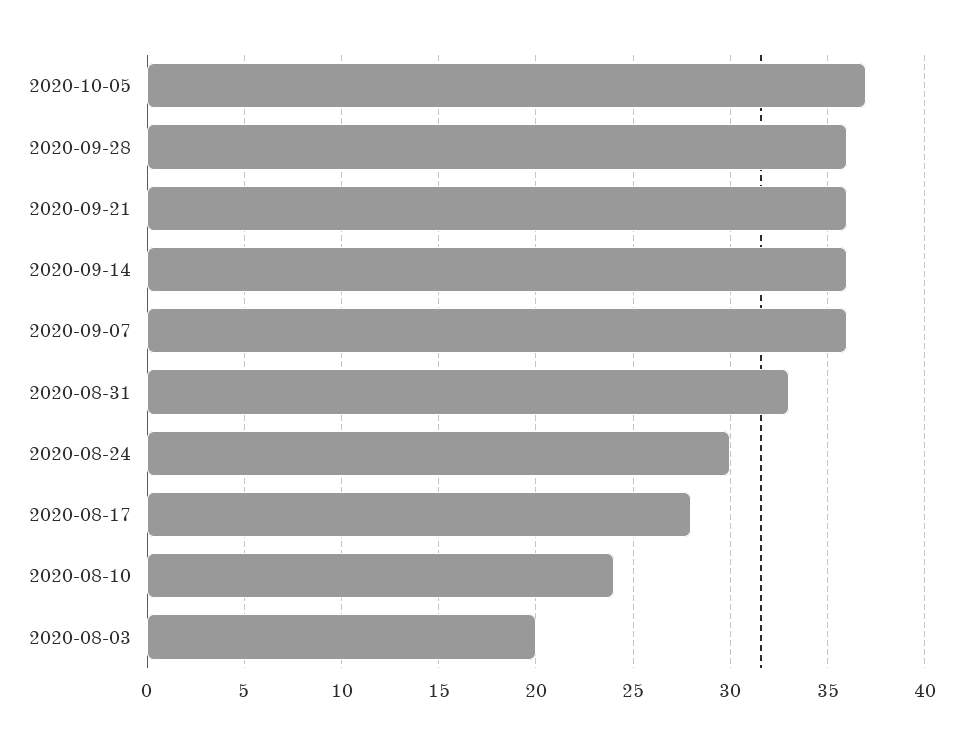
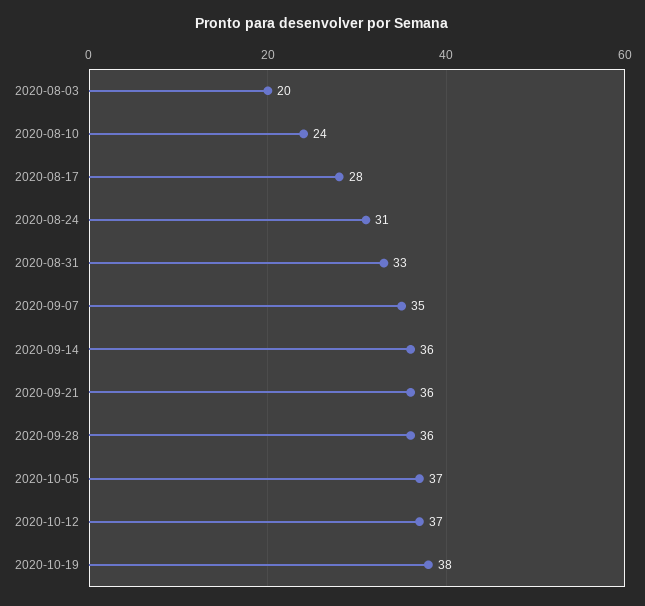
2020-09-07: 36 -> 35
2020-08-24: 30 -> 31
2020-10-12: none -> 37
2020-10-19: none -> 38

